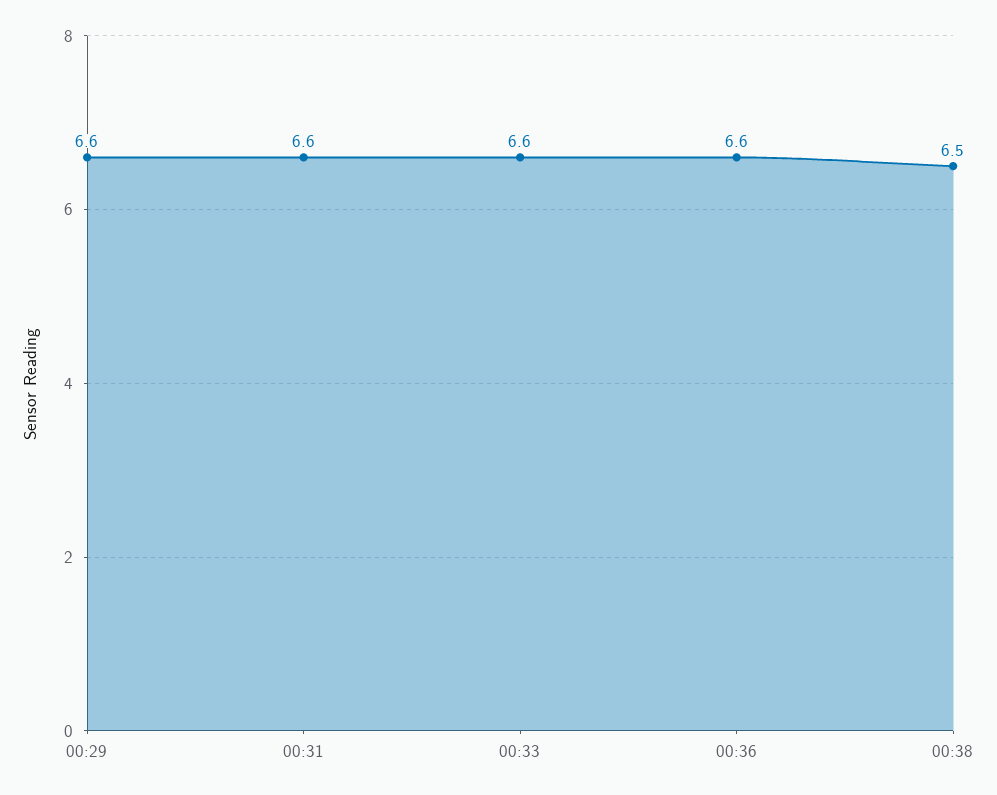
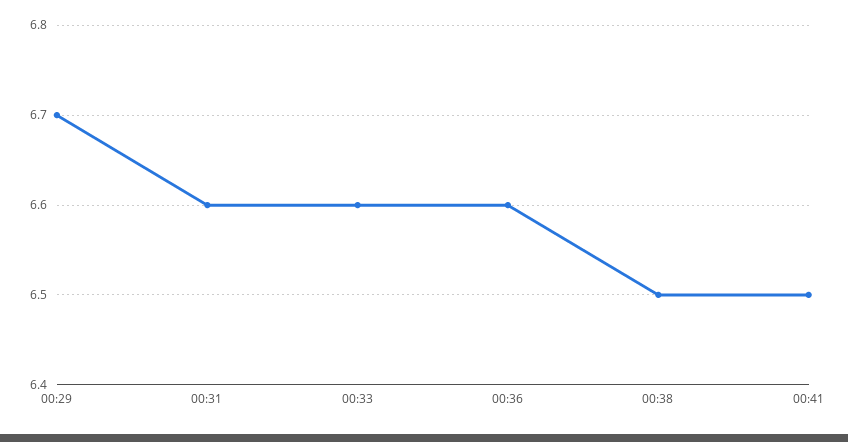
00:29: 6.6 -> 6.7
00:41: none -> 6.5

